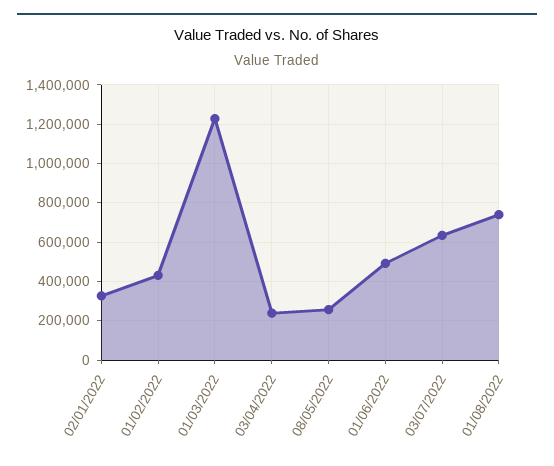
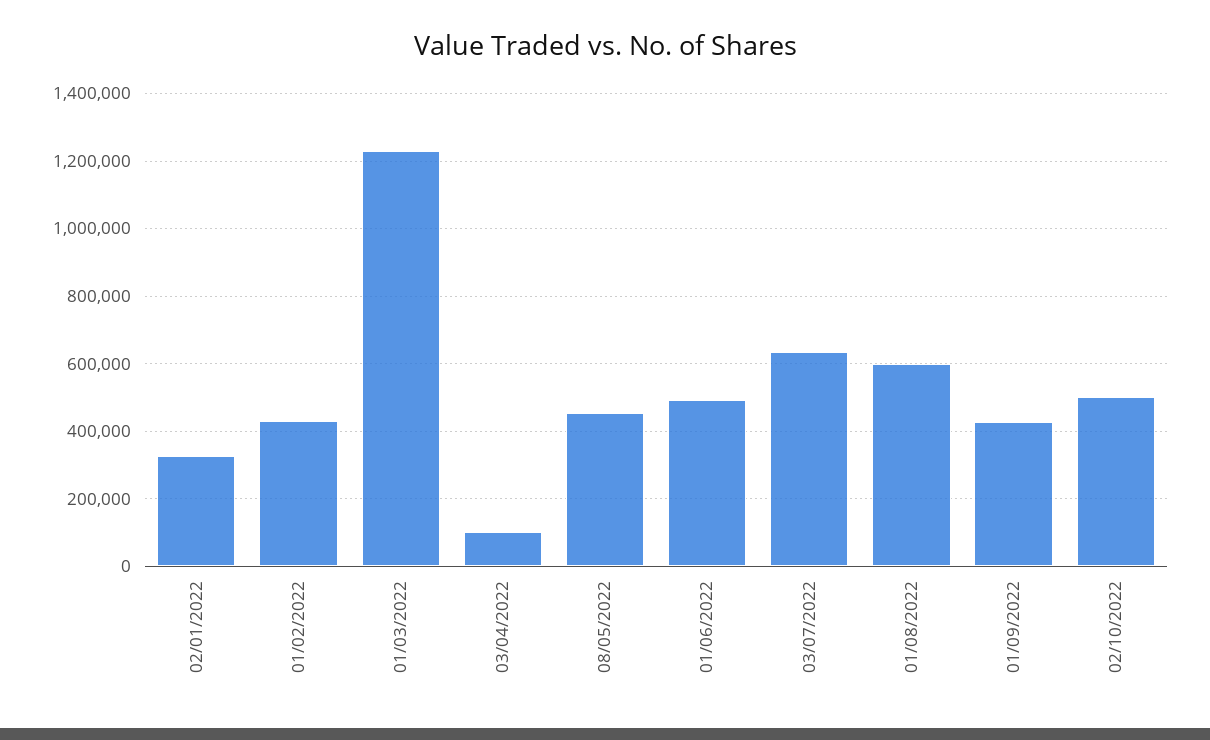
03/04/2022: 250000 -> 100000
08/05/2022: 250000 -> 460000
01/08/2022: 750000 -> 600000
01/09/2022: none -> 420000
02/10/2022: none -> 500000

